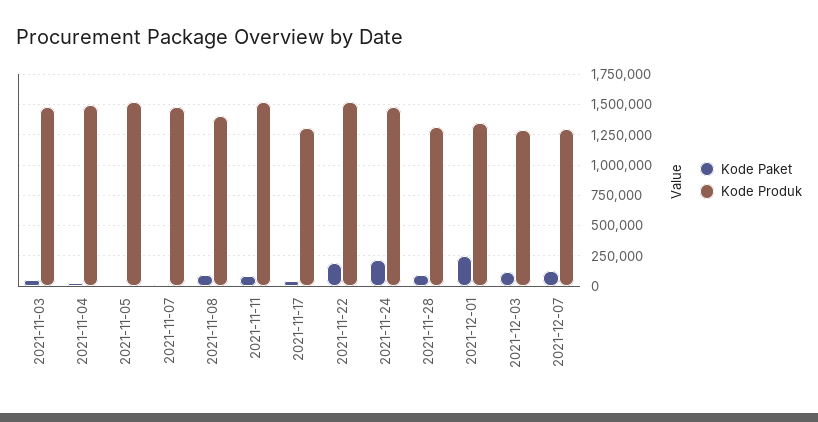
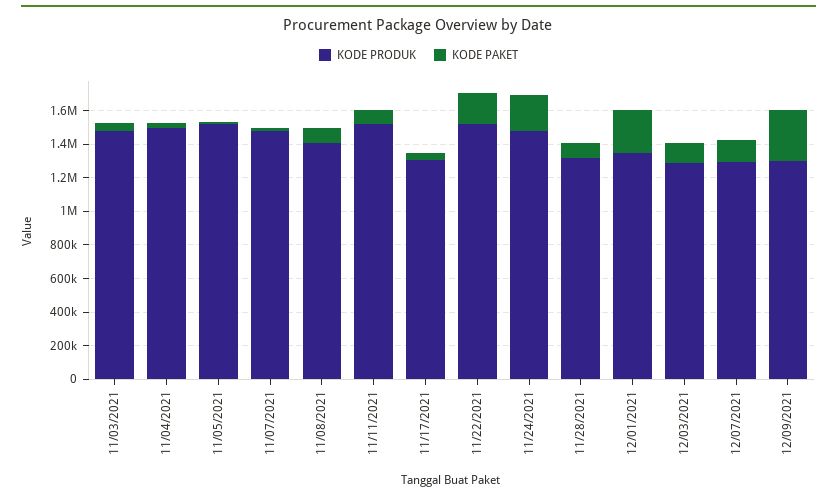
Kode Produk, 12/09/2021: none -> 1300000
Kode Paket, 12/09/2021: none -> 300000

